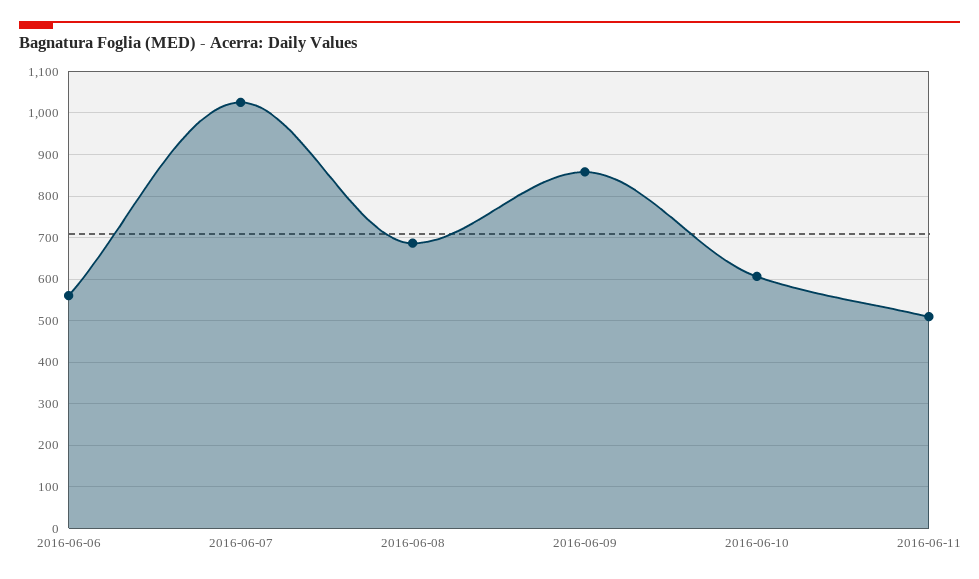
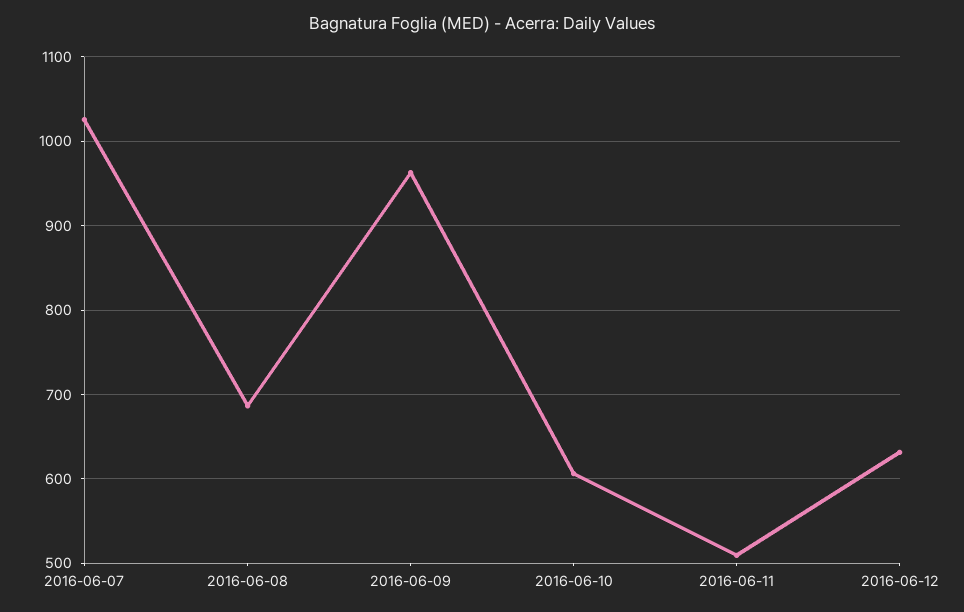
2016-06-06: 560 -> none
2016-06-09: 860 -> 960
2016-06-12: none -> 630

